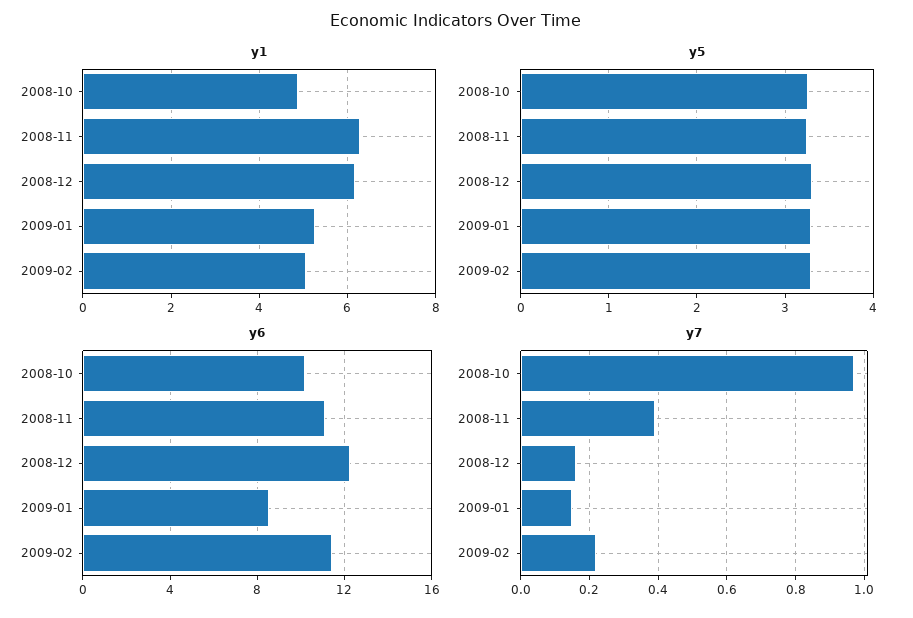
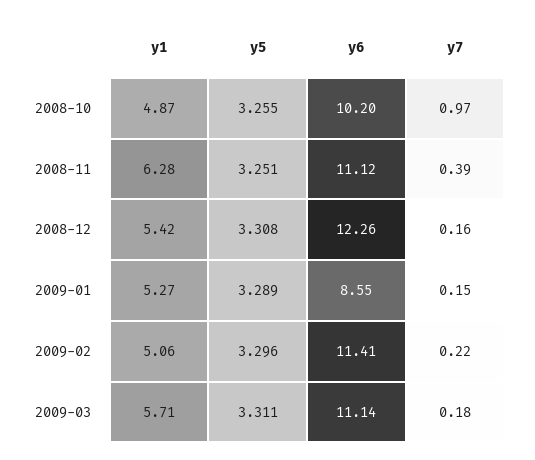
y1, 2008-12: 6.2 -> 5.42
y1, 2009-03: none -> 5.71
y5, 2009-03: none -> 3.311
y6, 2009-03: none -> 11.14
y7, 2009-03: none -> 0.18

